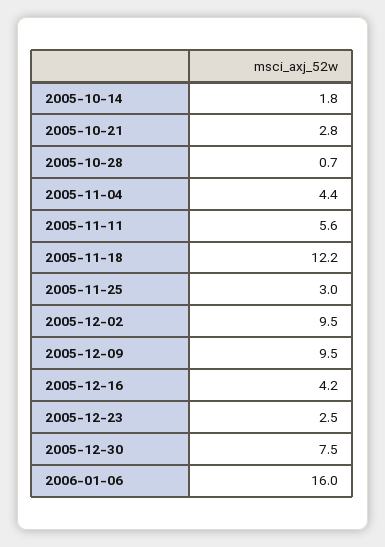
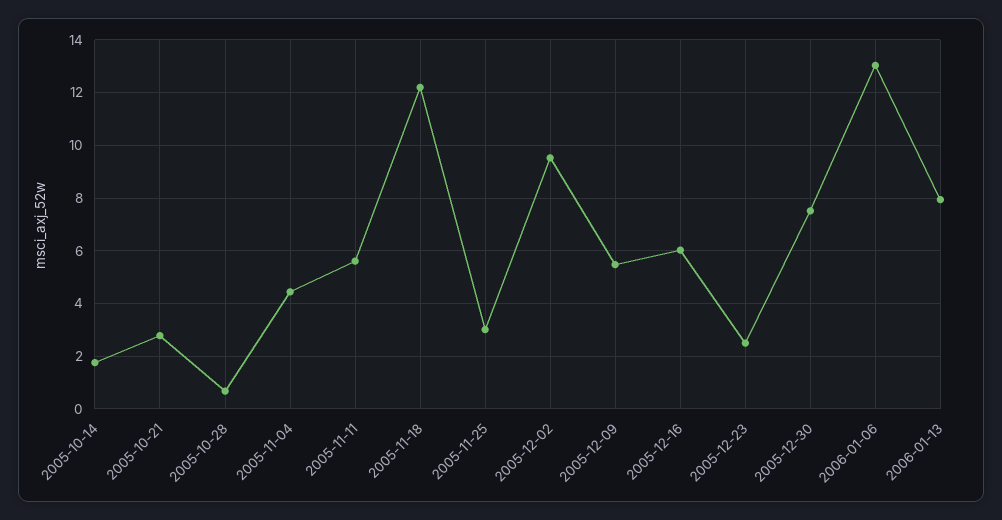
2005-12-09: 9.5 -> 5.5
2005-12-16: 4.2 -> 6
2006-01-06: 16 -> 13
2006-01-13: none -> 8

